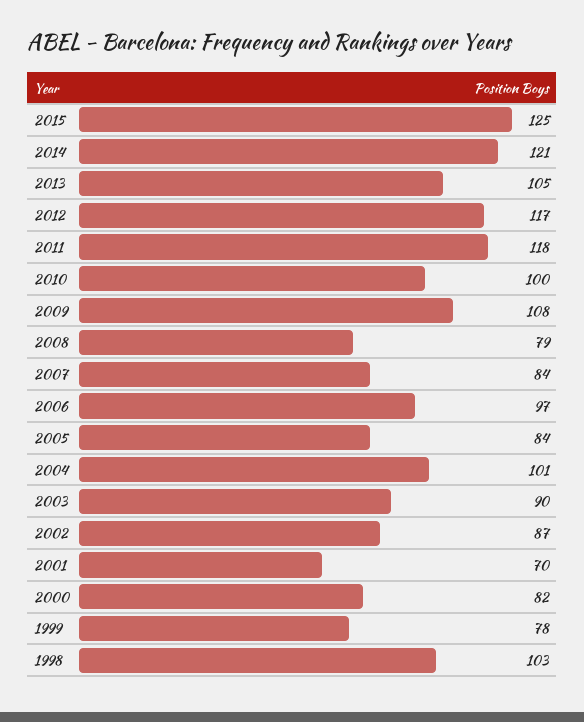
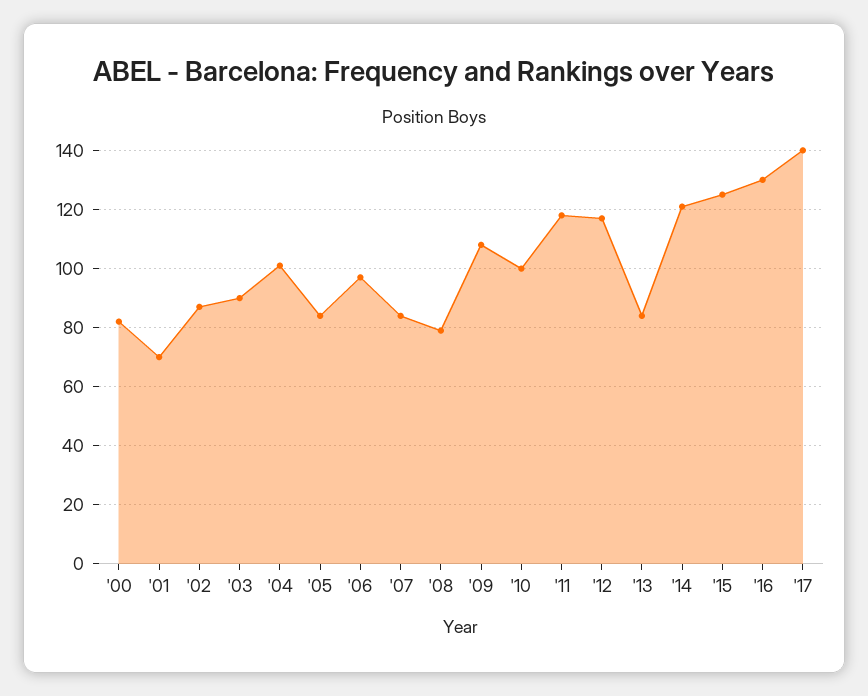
2013: 105 -> 85
1999: 78 -> none
1998: 103 -> none
'16: none -> 130
'17: none -> 140

